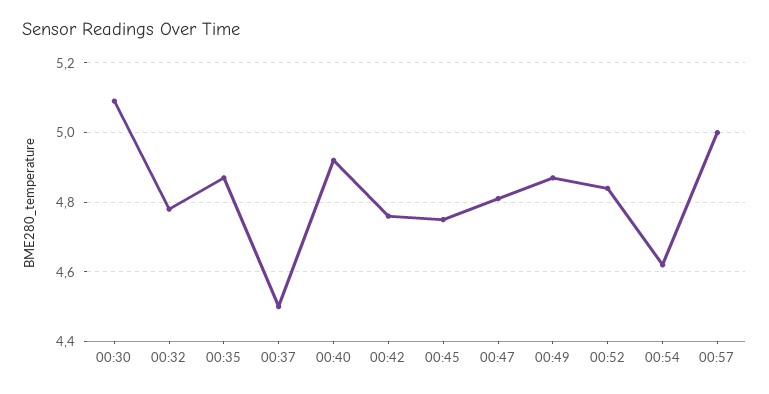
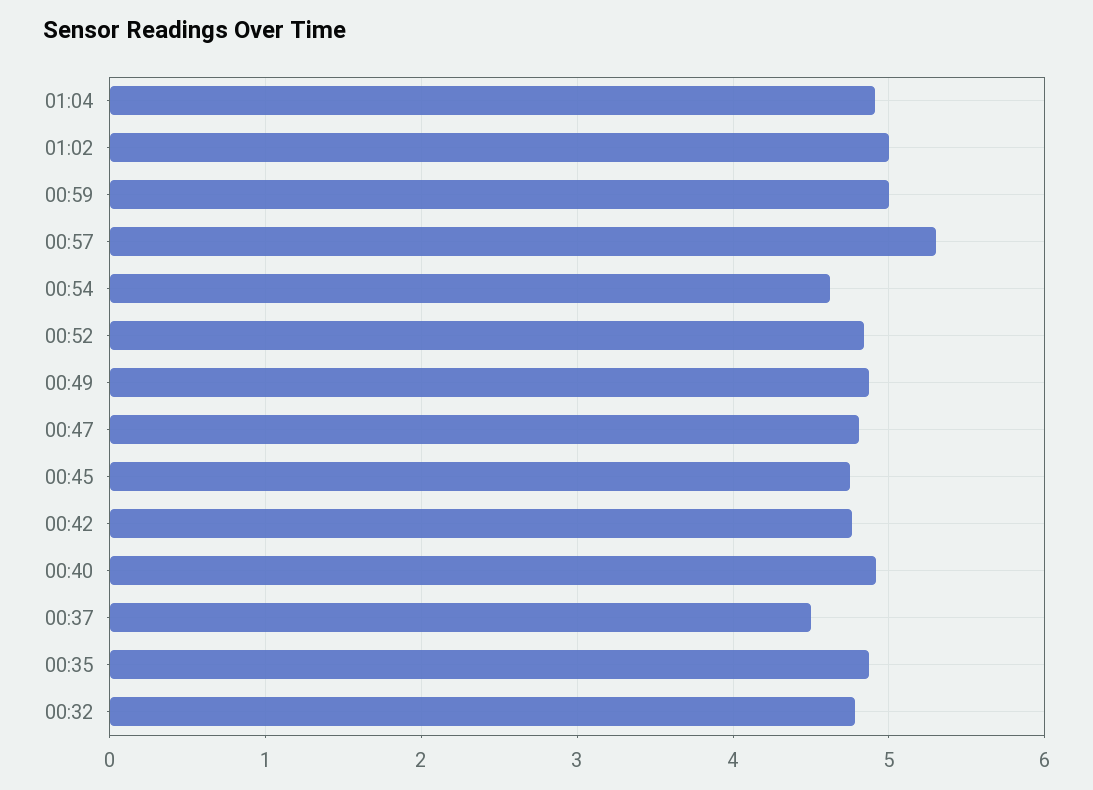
00:30: 5.1 -> none
00:57: 5 -> 5.3
01:04: none -> 4.9
01:02: none -> 5
00:59: none -> 5

